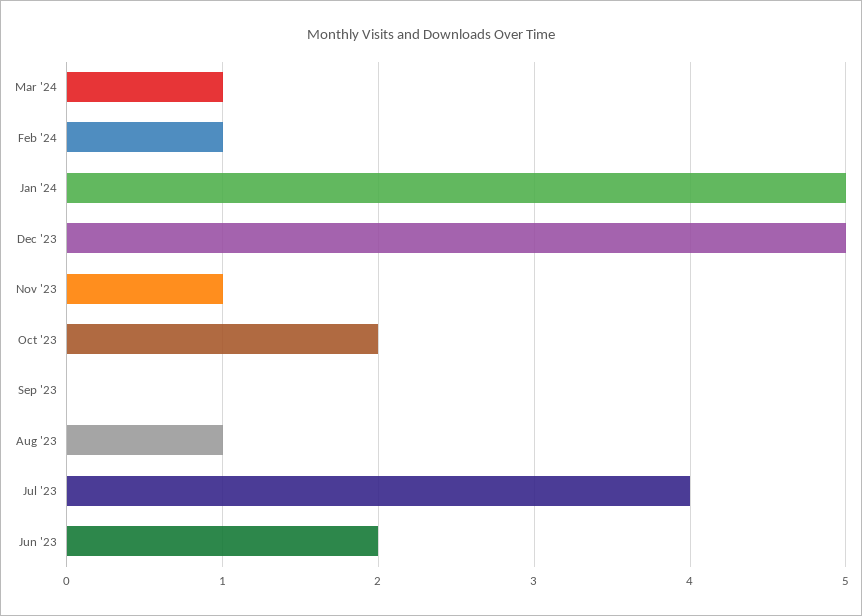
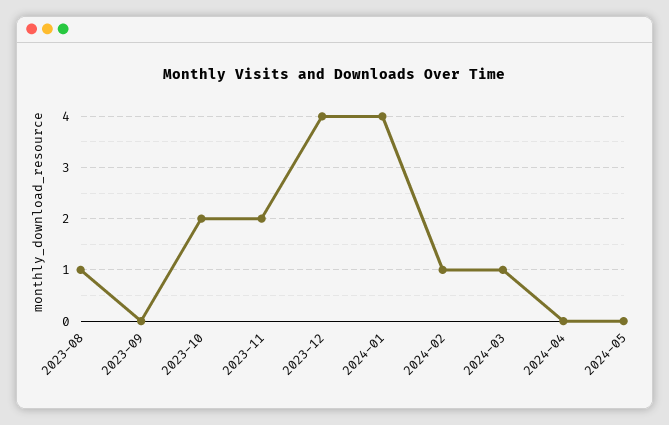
Jan '24: 5 -> 4
Dec '23: 5 -> 4
Nov '23: 1 -> 2
Jul '23: 4 -> none
Jun '23: 2 -> none
2024-04: none -> 0
2024-05: none -> 0

